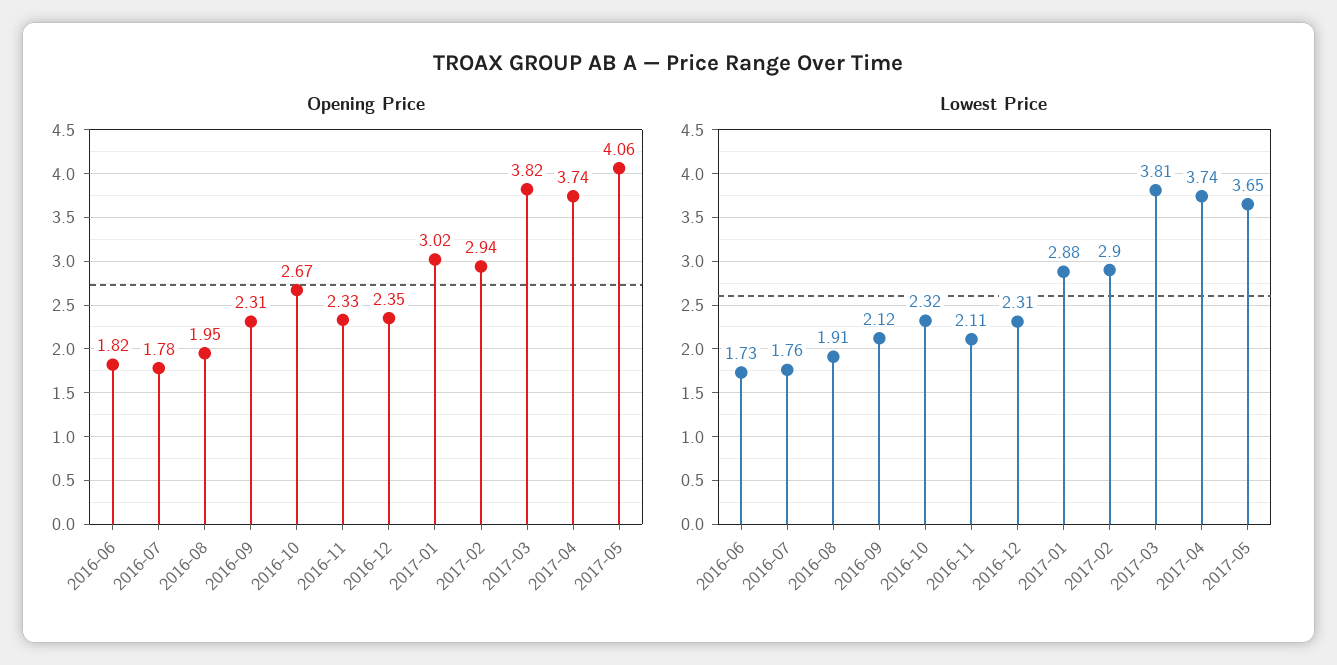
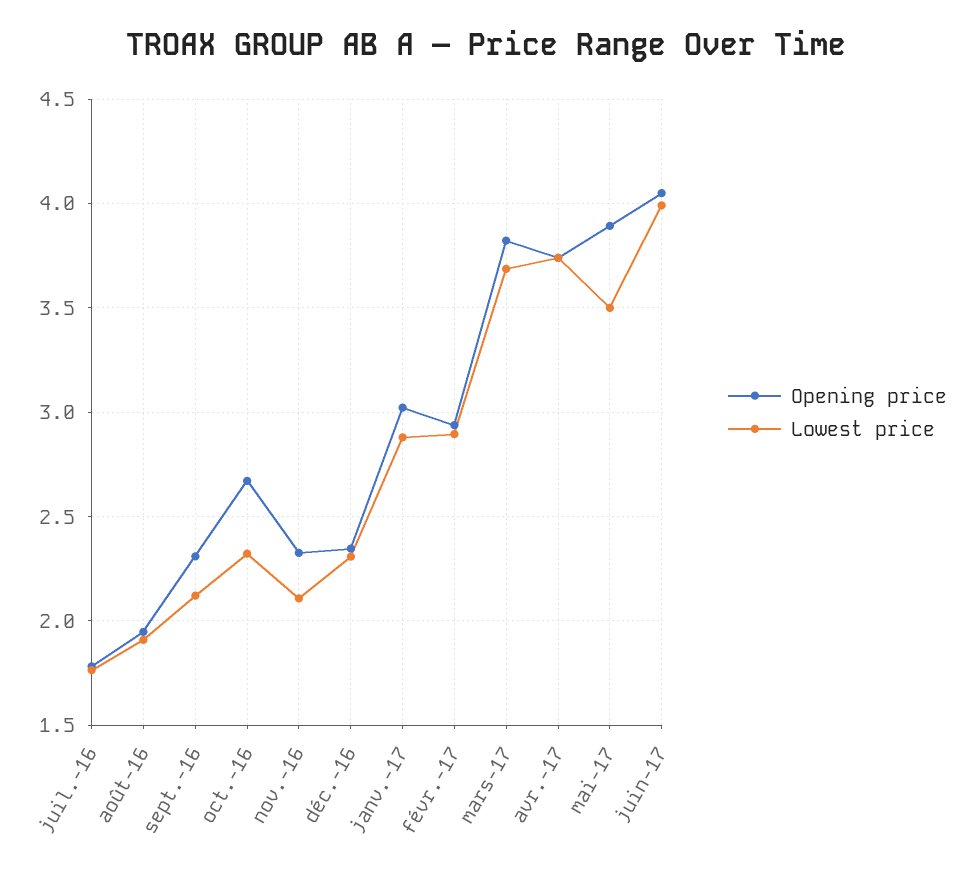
Opening Price, 2016-06: 1.82 -> none
Opening Price, 2017-05: 4.06 -> 3.9
Lowest Price, 2016-06: 1.73 -> none
Lowest Price, 2017-03: 3.81 -> 3.7
Lowest Price, 2017-05: 3.65 -> 3.5
Opening Price, juin-17: none -> 4.05
Lowest Price, juin-17: none -> 4

